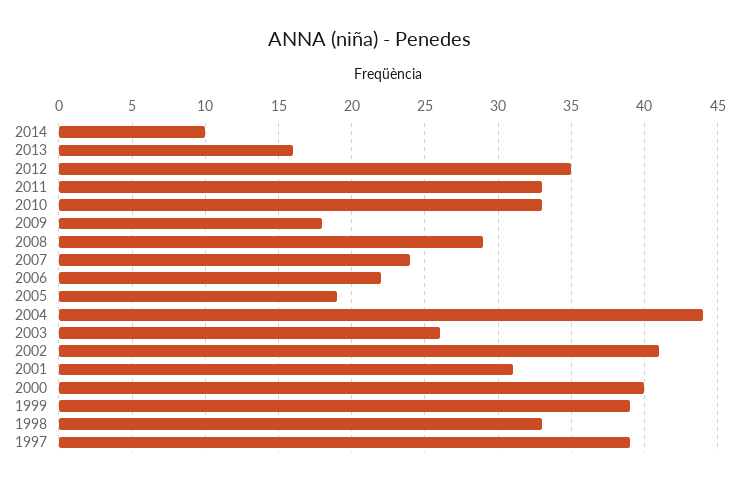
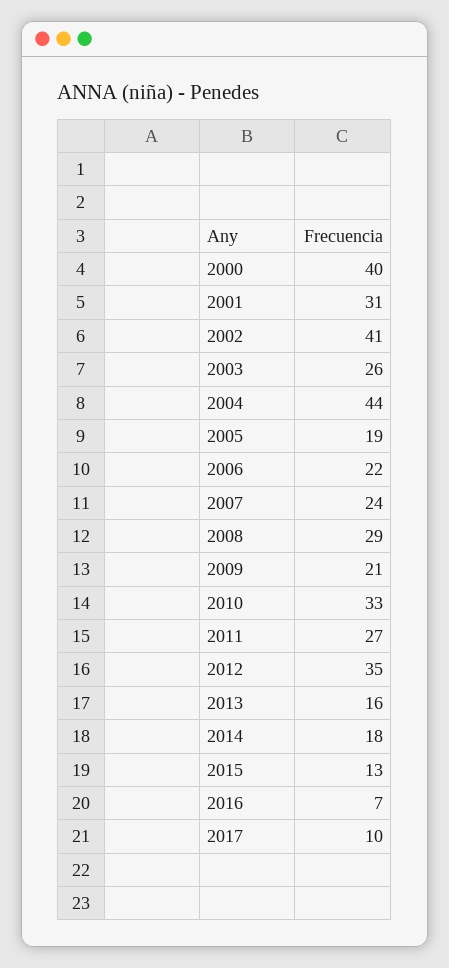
2014: 10 -> 18
2011: 33 -> 27
2009: 18 -> 21
1999: 39 -> none
1998: 33 -> none
1997: 39 -> none
2015: none -> 13
2016: none -> 7
2017: none -> 10

